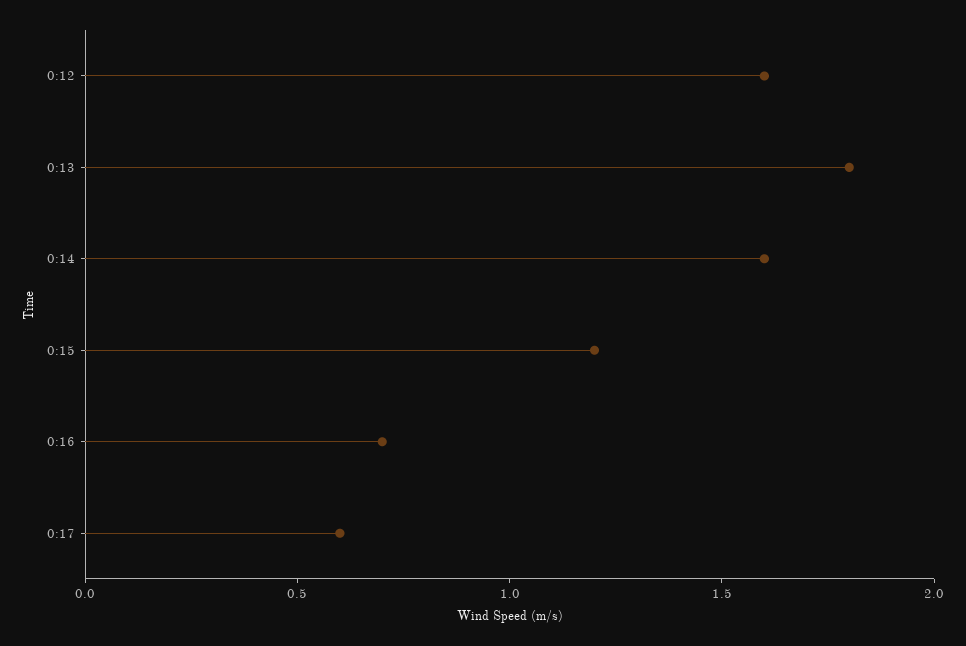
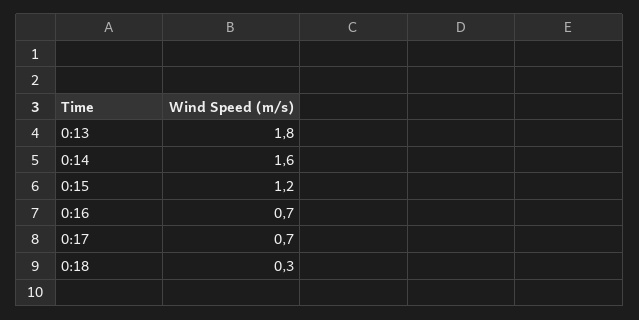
0:12: 1.6 -> none
0:17: 0.6 -> 0.7
0:18: none -> 0.3

